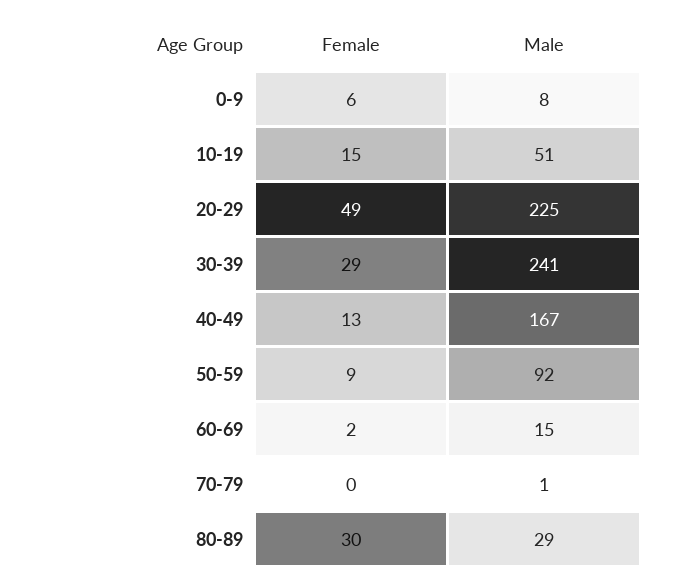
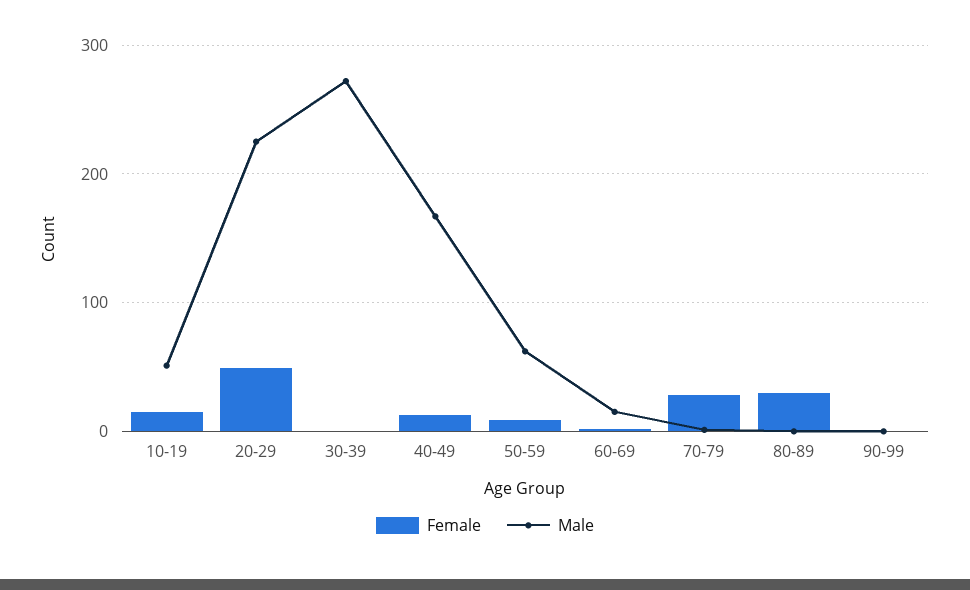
Female, 0-9: 6 -> none
Male, 0-9: 8 -> none
Female, 30-39: 29 -> 0
Male, 30-39: 241 -> 270
Male, 50-59: 92 -> 60
Female, 70-79: 0 -> 30
Male, 80-89: 29 -> 0
Female, 90-99: none -> 0
Male, 90-99: none -> 0

